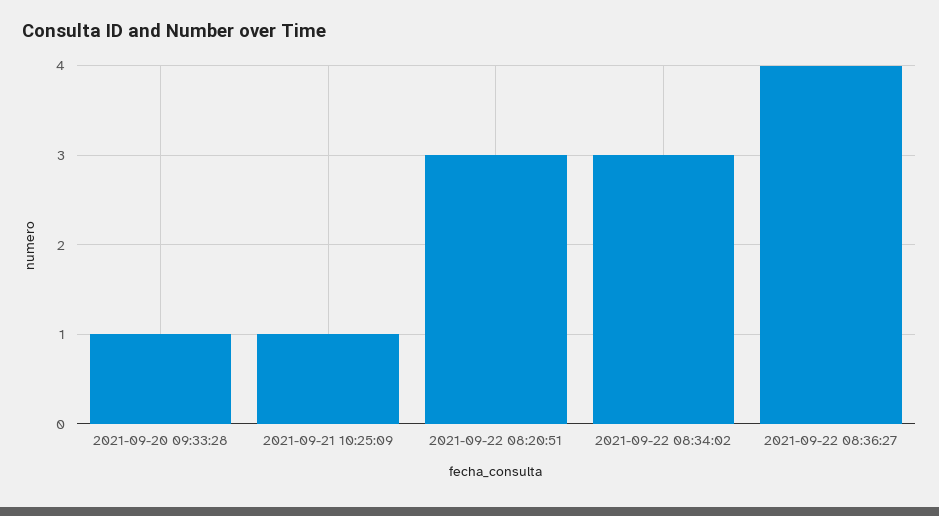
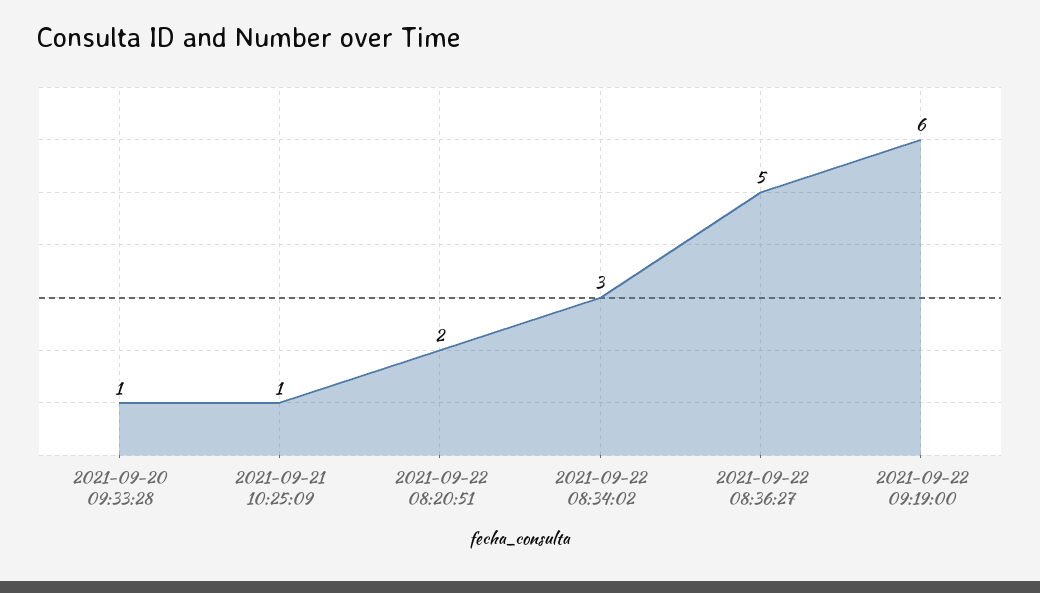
2021-09-22 08:20:51: 3 -> 2
2021-09-22 08:36:27: 4 -> 5
2021-09-22 09:19:00: none -> 6

